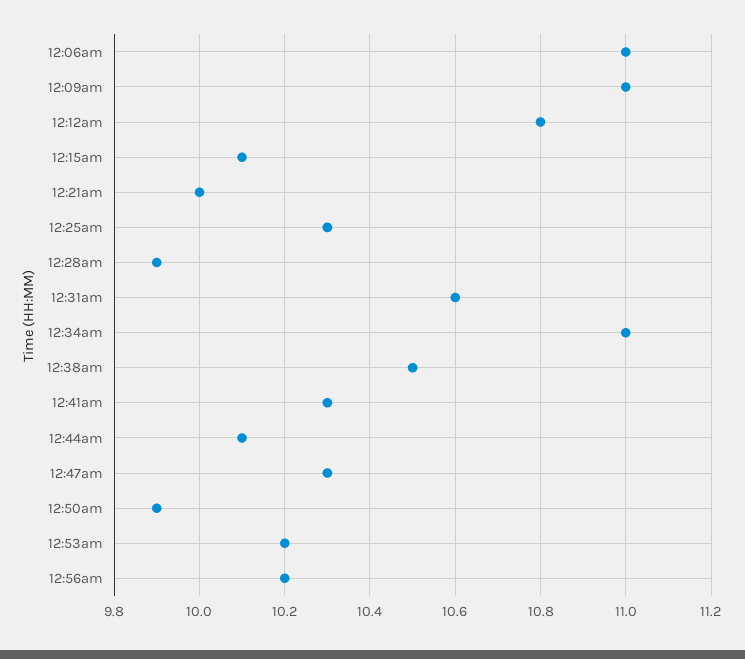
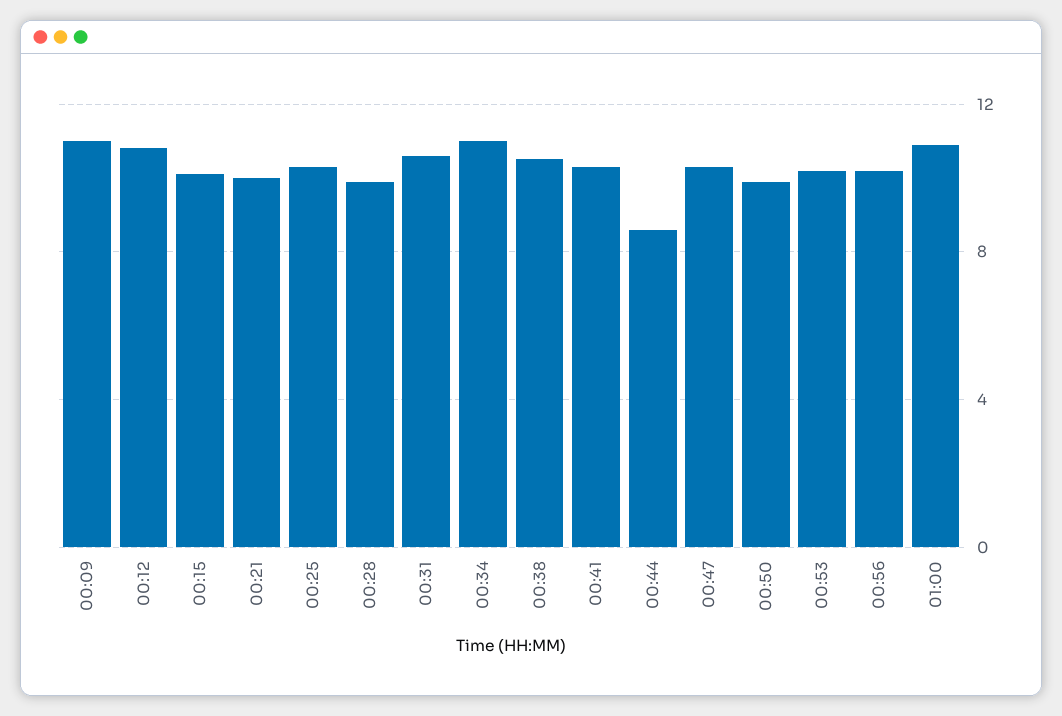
12:06am: 11 -> none
12:44am: 10.1 -> 8.5
01:00: none -> 11

